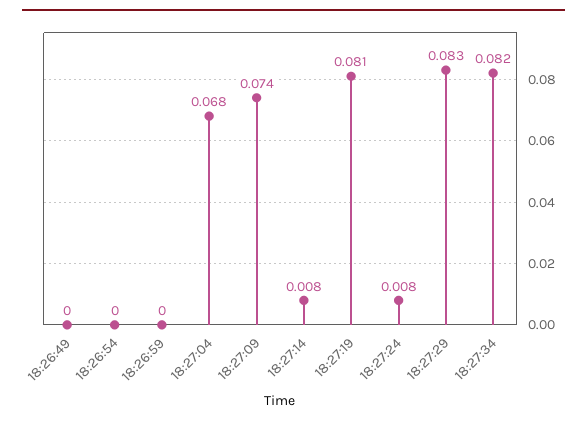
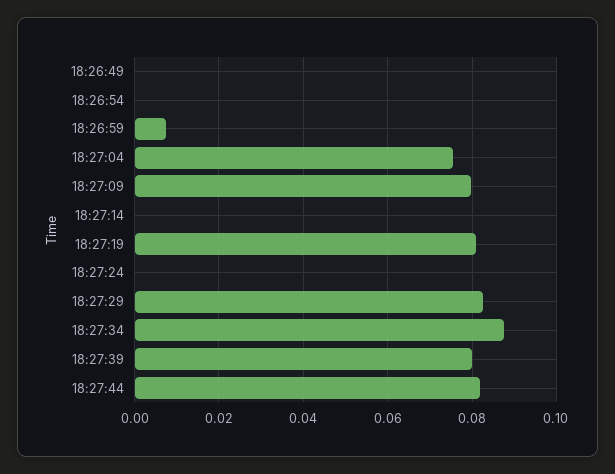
18:26:59: 0 -> 0.008
18:27:04: 0.068 -> 0.076
18:27:09: 0.074 -> 0.08
18:27:14: 0.008 -> 0
18:27:24: 0.008 -> 0
18:27:34: 0.082 -> 0.088
18:27:39: none -> 0.08
18:27:44: none -> 0.082

